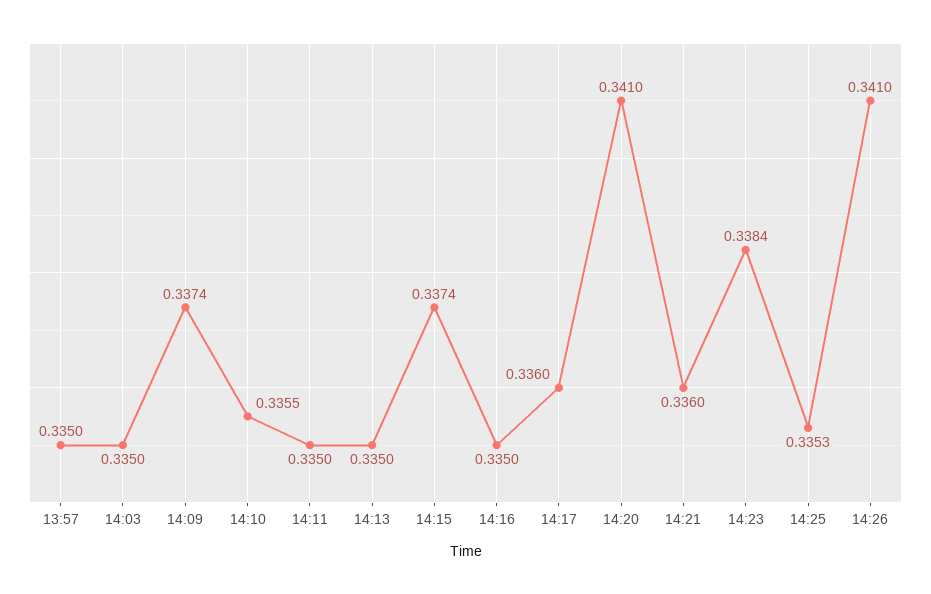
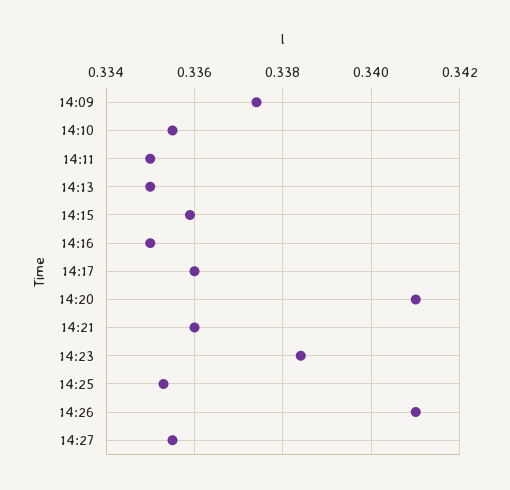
13:57: 0.335 -> none
14:03: 0.335 -> none
14:15: 0.3374 -> 0.336
14:27: none -> 0.3355

